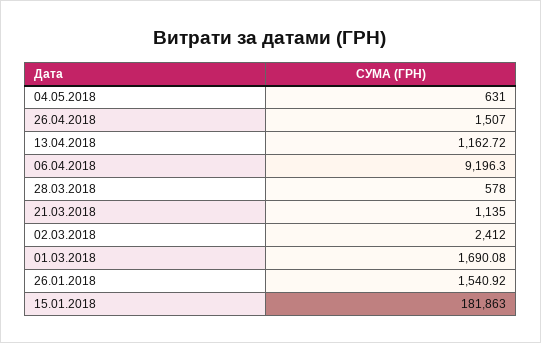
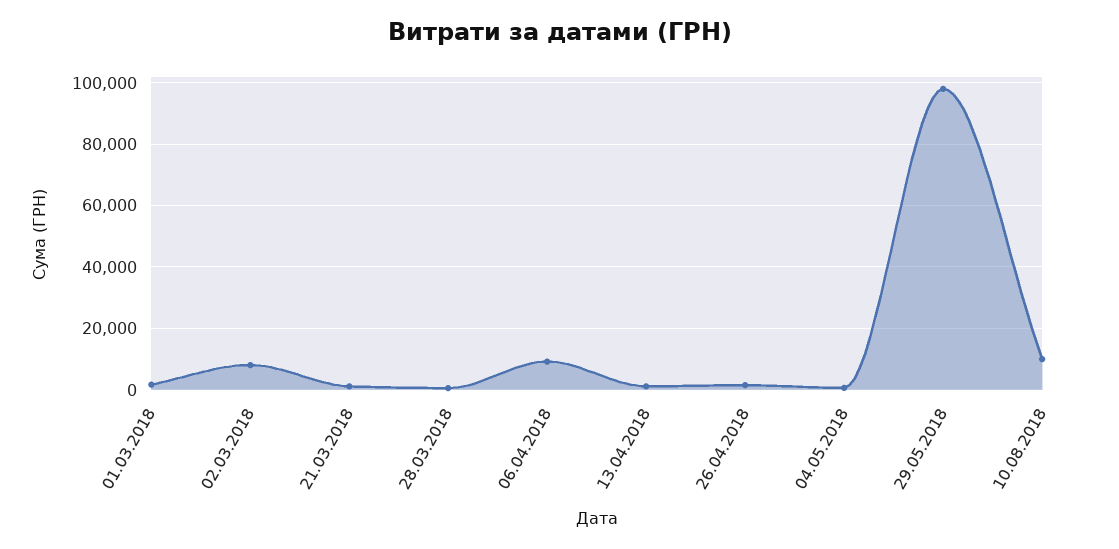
02.03.2018: 2412 -> 8000
26.01.2018: 1540.92 -> none
15.01.2018: 181863 -> none
29.05.2018: none -> 98000
10.08.2018: none -> 10000

